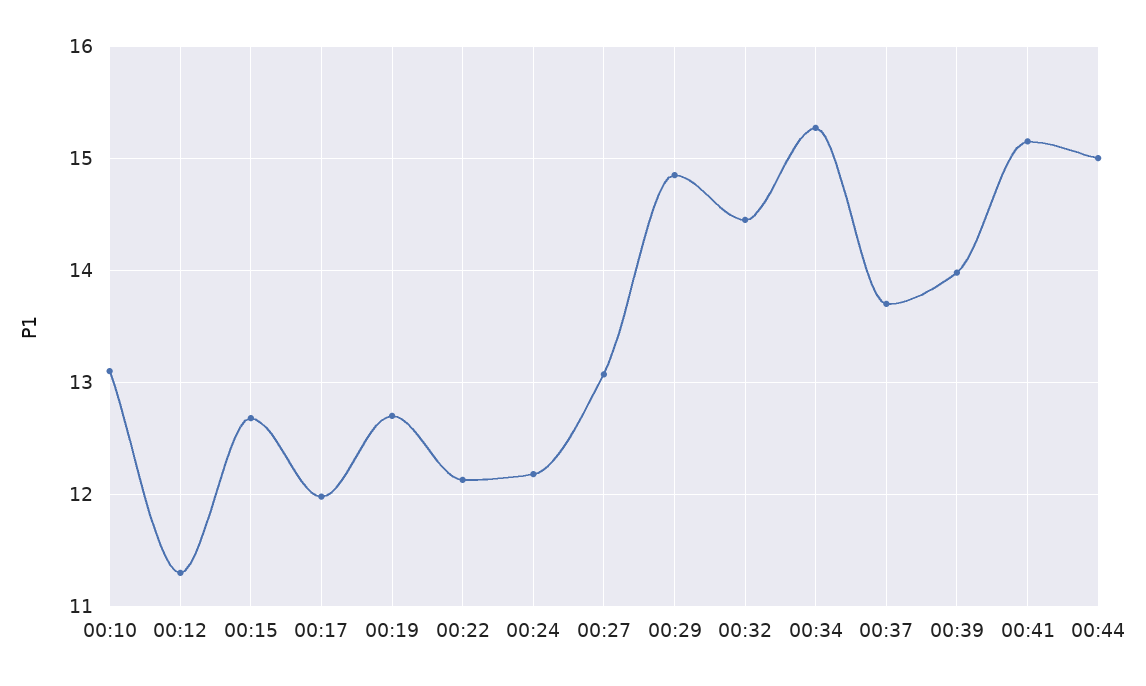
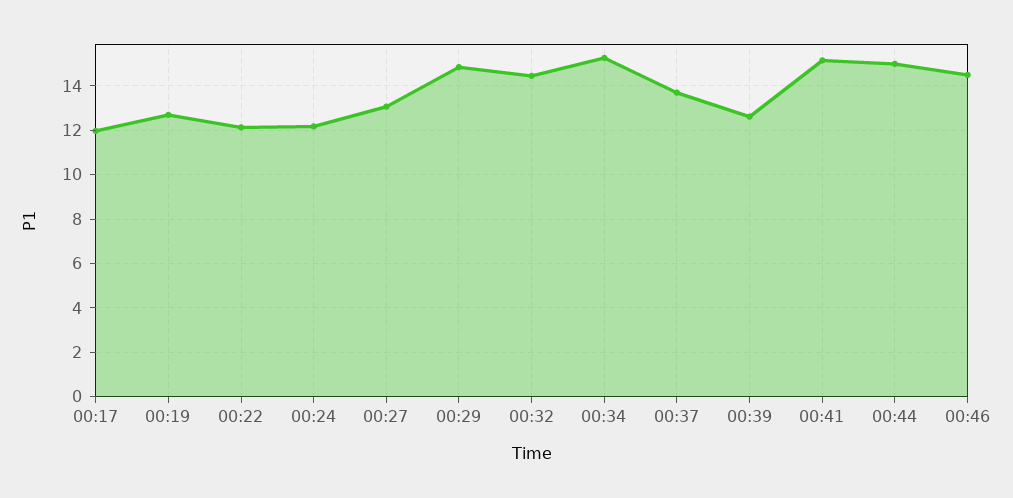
00:10: 13.1 -> none
00:12: 11.3 -> none
00:15: 12.7 -> none
00:39: 14 -> 12.5
00:46: none -> 14.5

